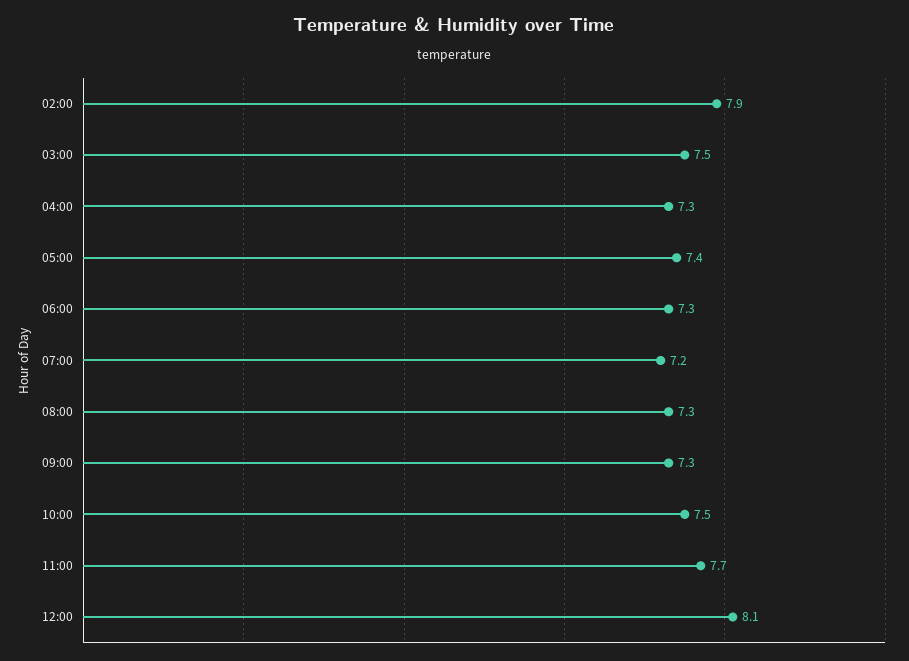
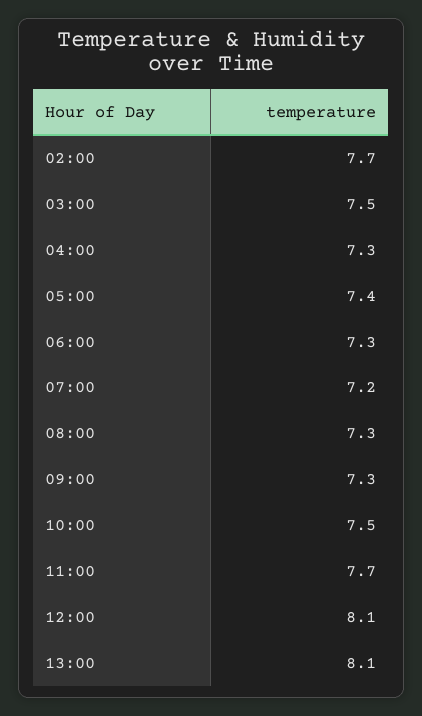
02:00: 7.9 -> 7.7
13:00: none -> 8.1

